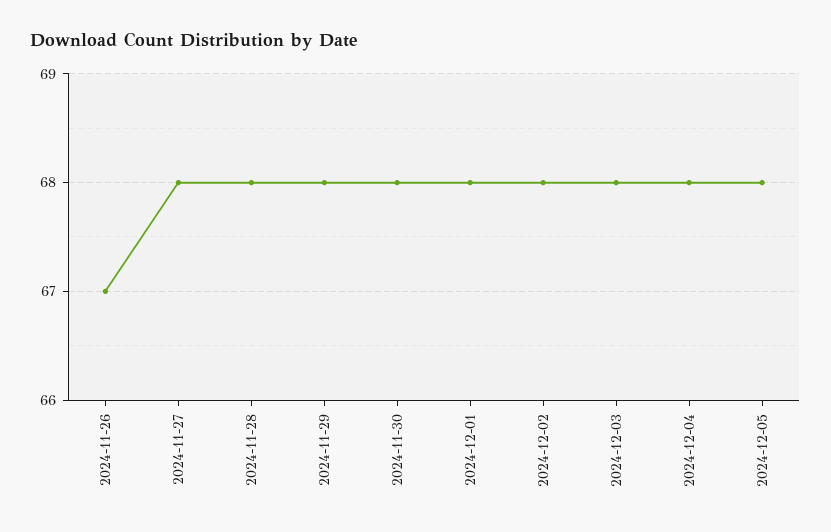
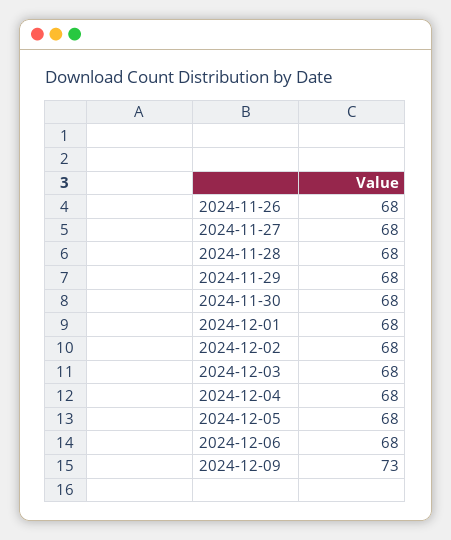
2024-11-26: 67 -> 68
2024-12-06: none -> 68
2024-12-09: none -> 73

